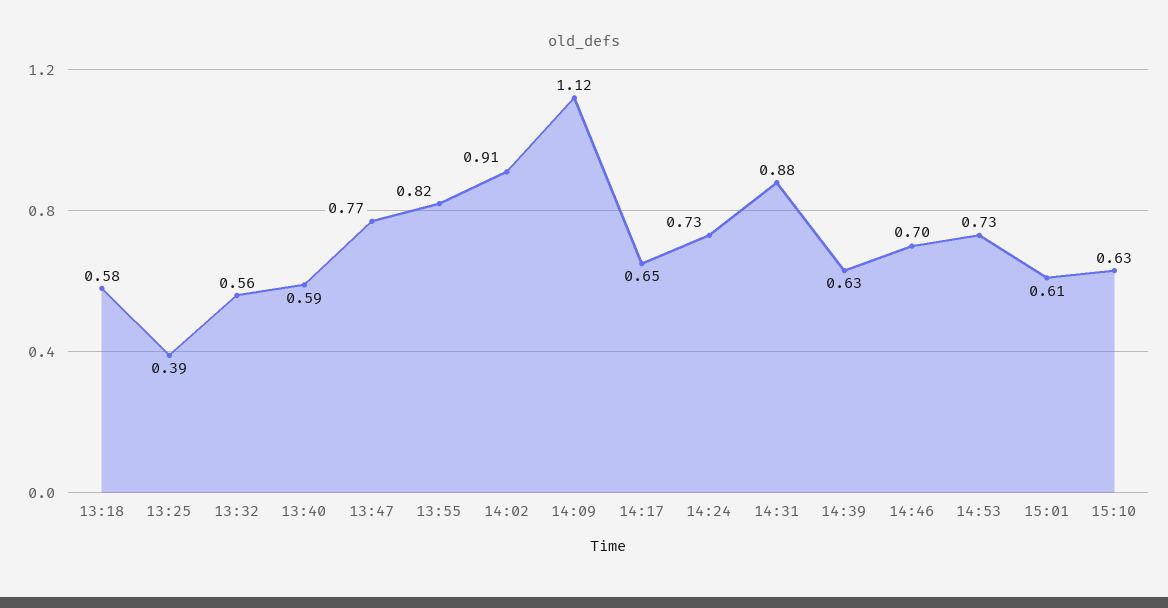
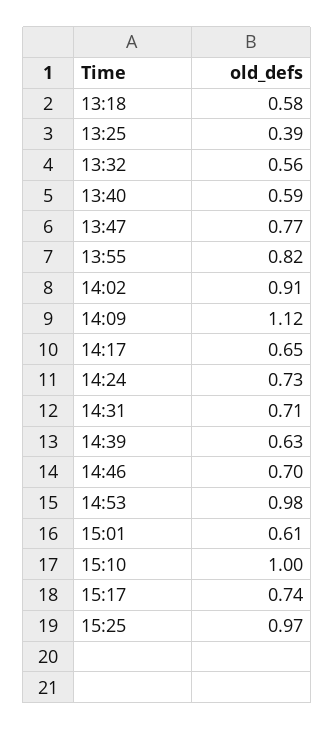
14:31: 0.88 -> 0.71
14:53: 0.73 -> 0.98
15:10: 0.63 -> 1
15:17: none -> 0.74
15:25: none -> 0.97

